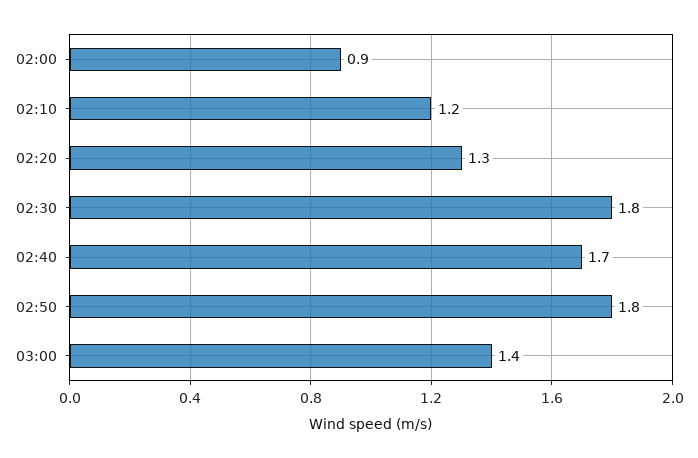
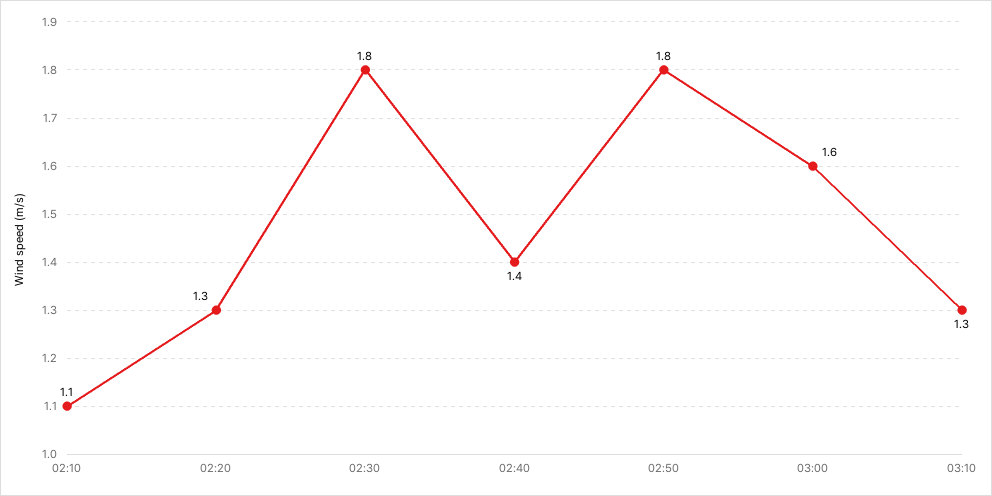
02:00: 0.9 -> none
02:10: 1.2 -> 1.1
02:40: 1.7 -> 1.4
03:00: 1.4 -> 1.6
03:10: none -> 1.3

